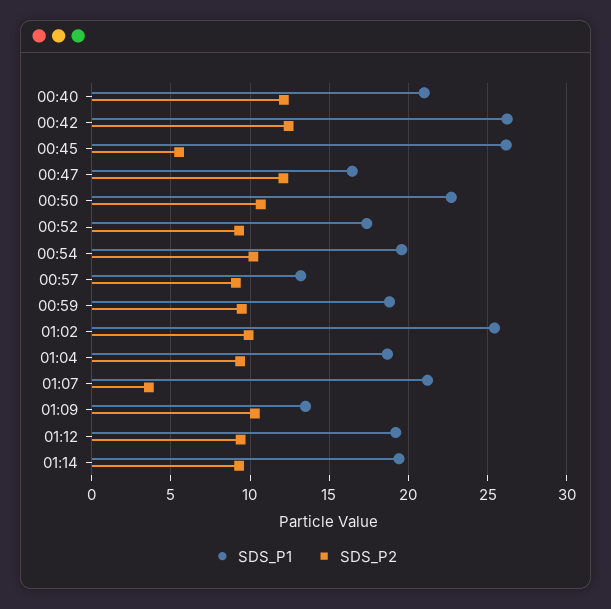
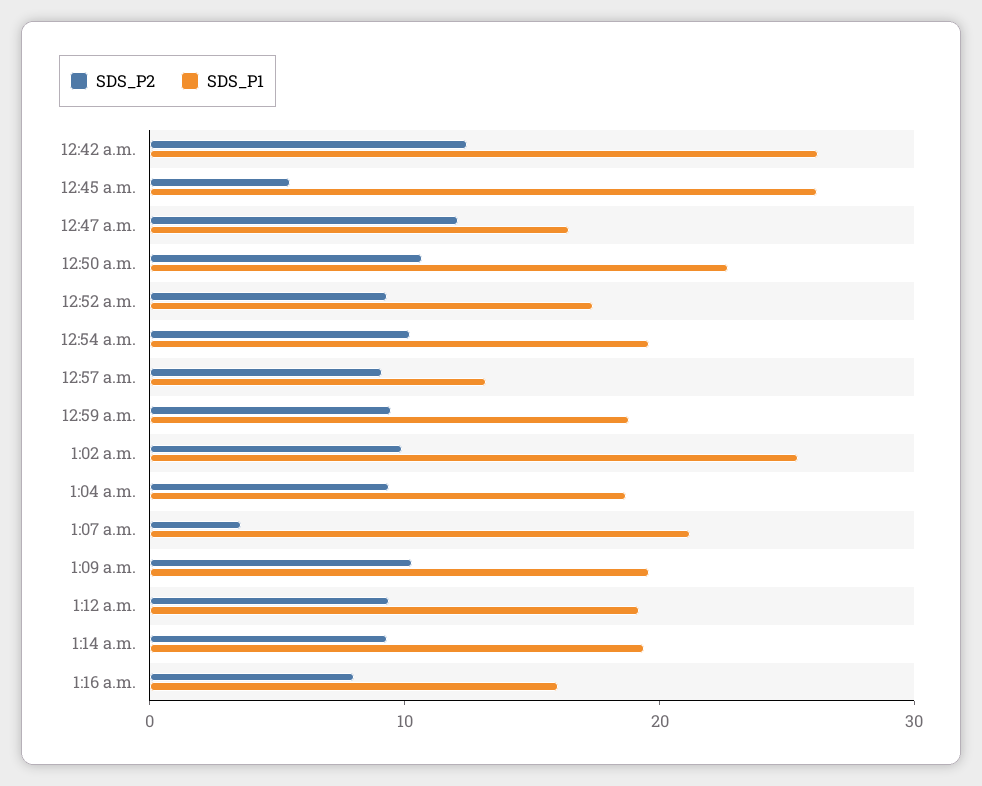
SDS_P1, 00:40: 21 -> none
SDS_P2, 00:40: 12 -> none
SDS_P1, 01:09: 13.5 -> 20
SDS_P2, 1:16 a.m.: none -> 8
SDS_P1, 1:16 a.m.: none -> 16

